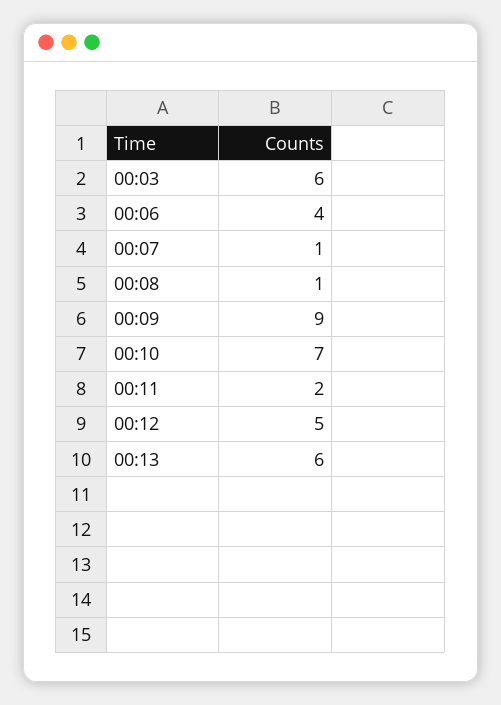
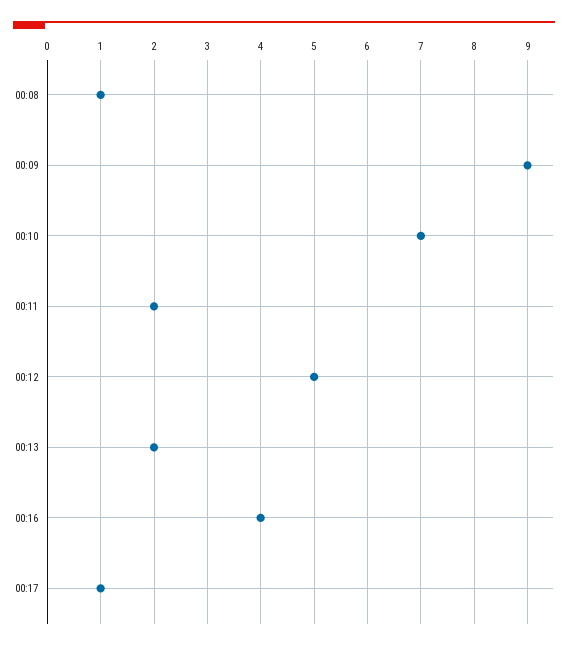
00:03: 6 -> none
00:06: 4 -> none
00:07: 1 -> none
00:13: 6 -> 2
00:16: none -> 4
00:17: none -> 1

